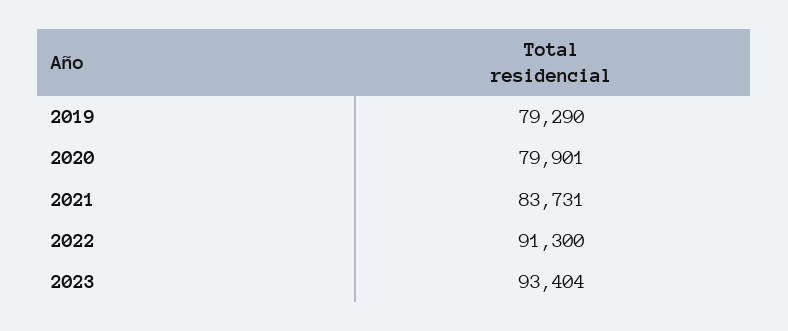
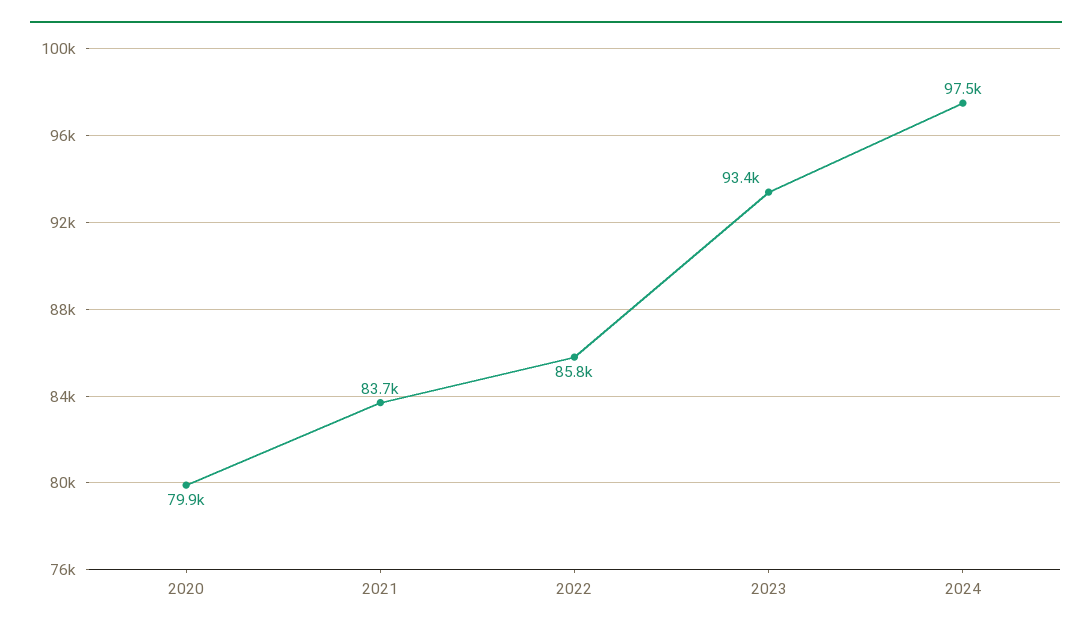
2019: 79290 -> none
2022: 91300 -> 85800
2024: none -> 97500

